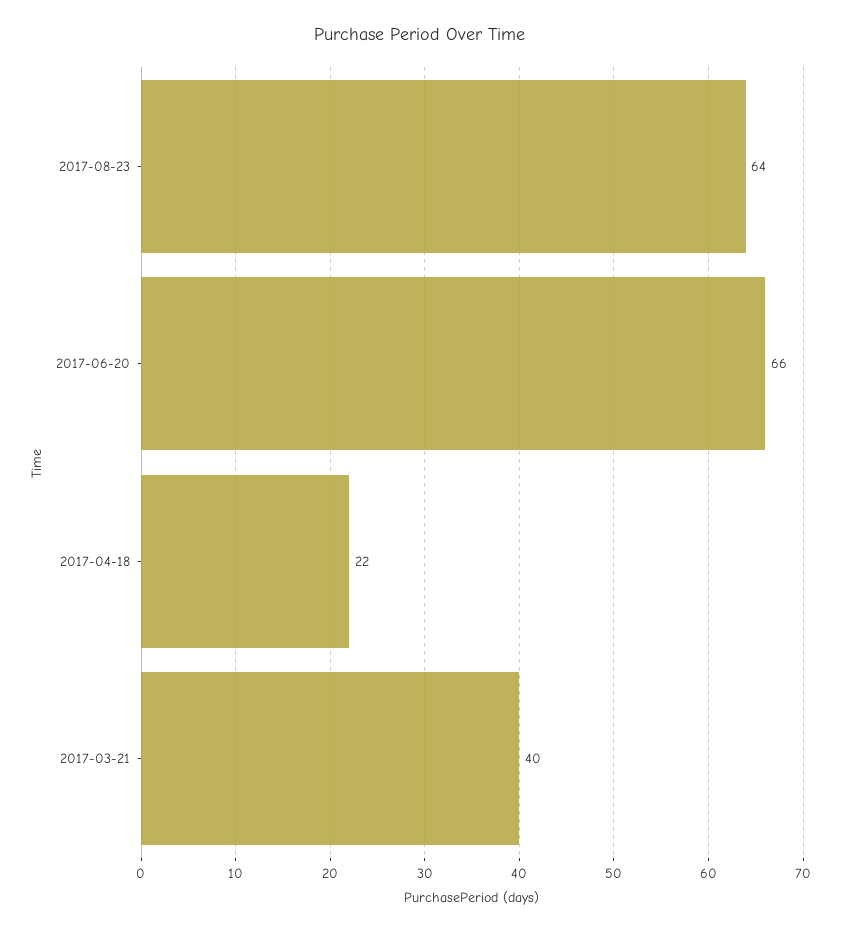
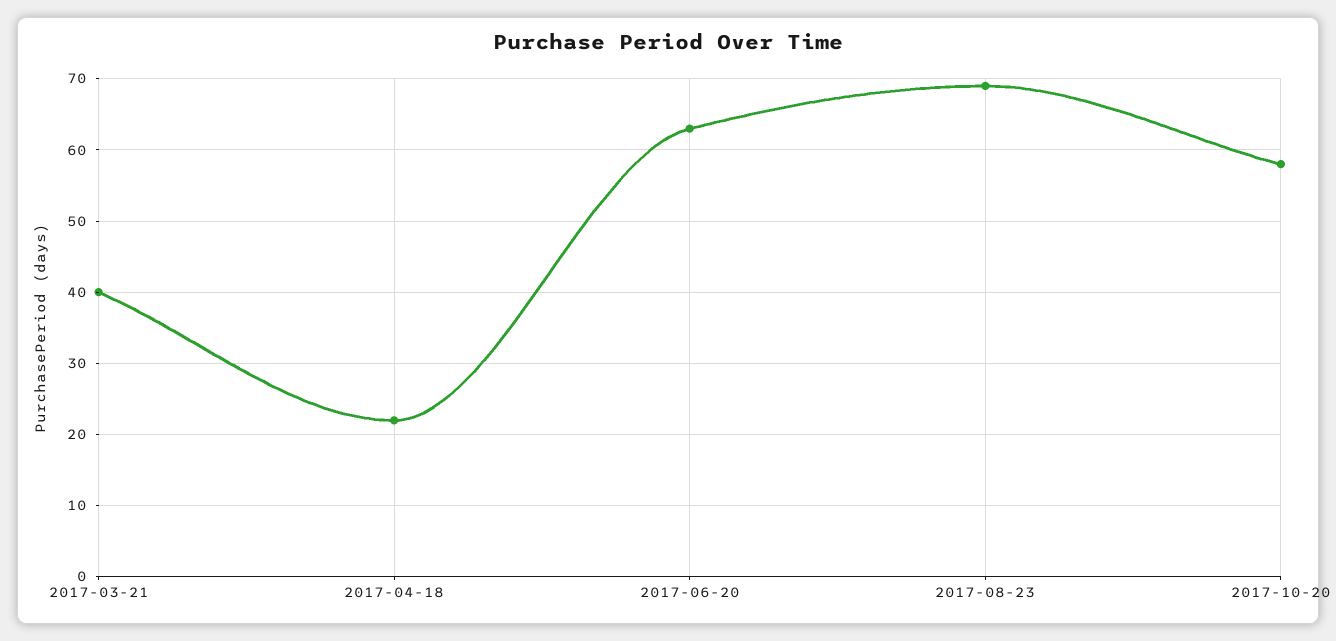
2017-08-23: 64 -> 69
2017-06-20: 66 -> 63
2017-10-20: none -> 58

